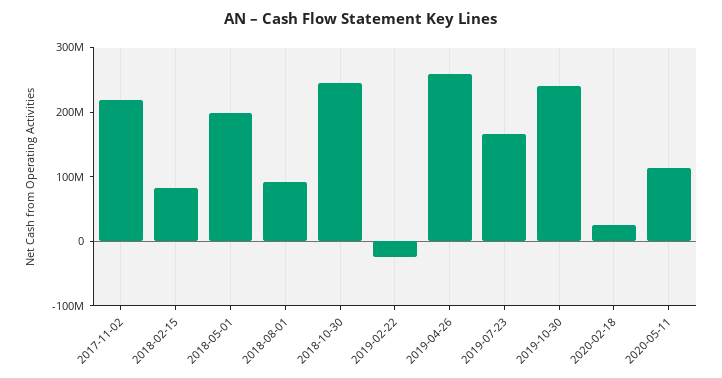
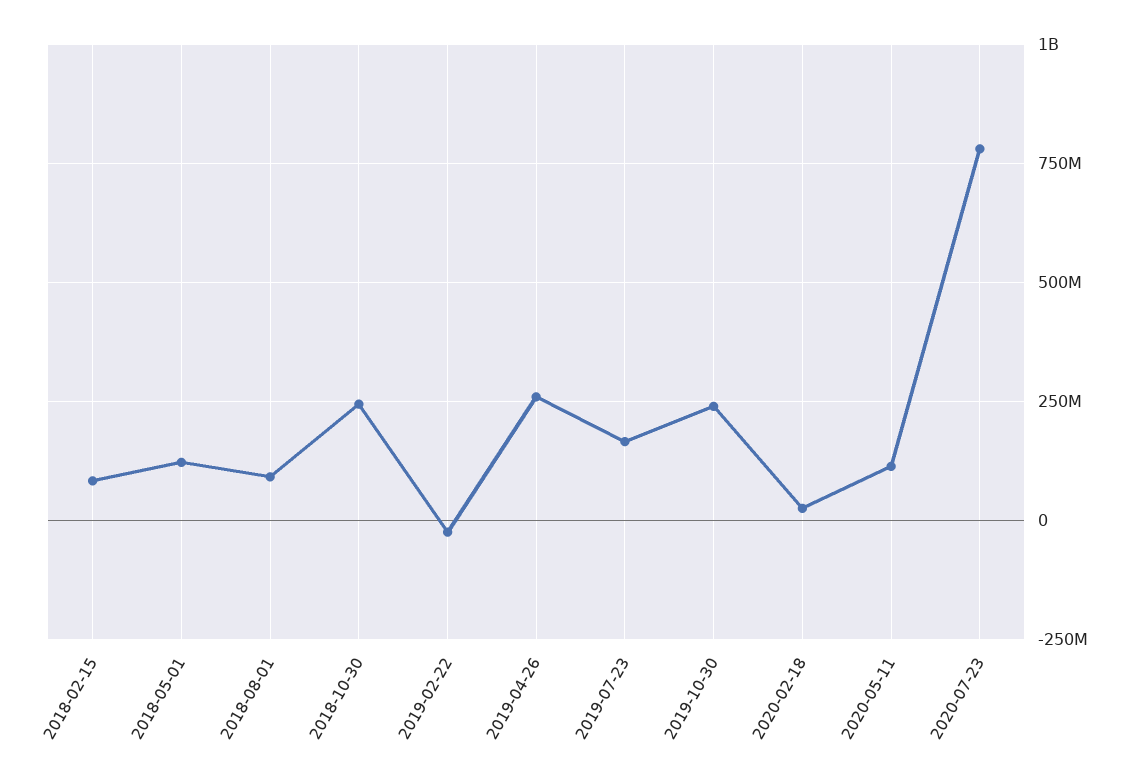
2017-11-02: 220000000 -> none
2018-05-01: 200000000 -> 125000000
2020-07-23: none -> 775000000

